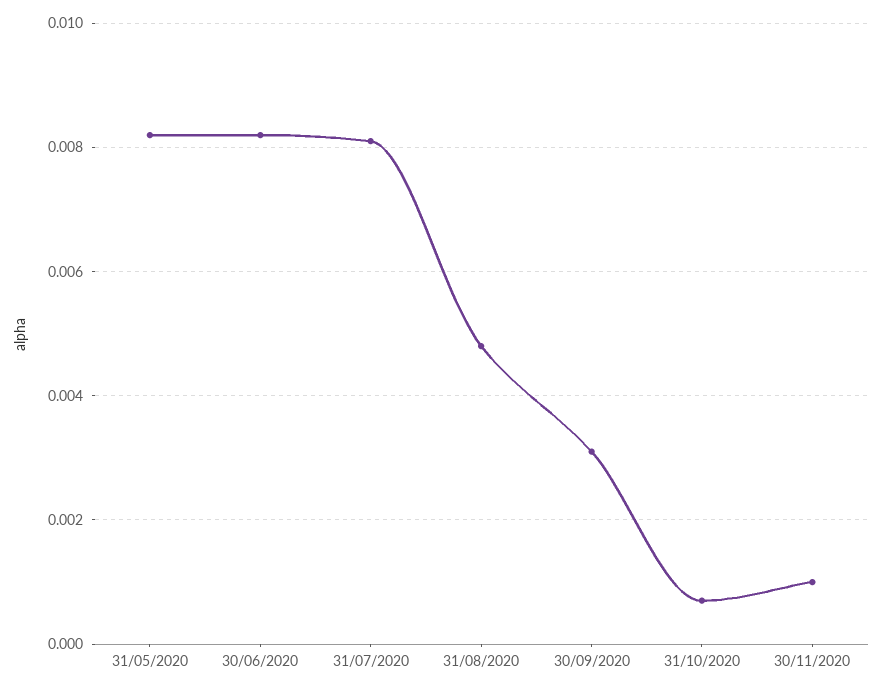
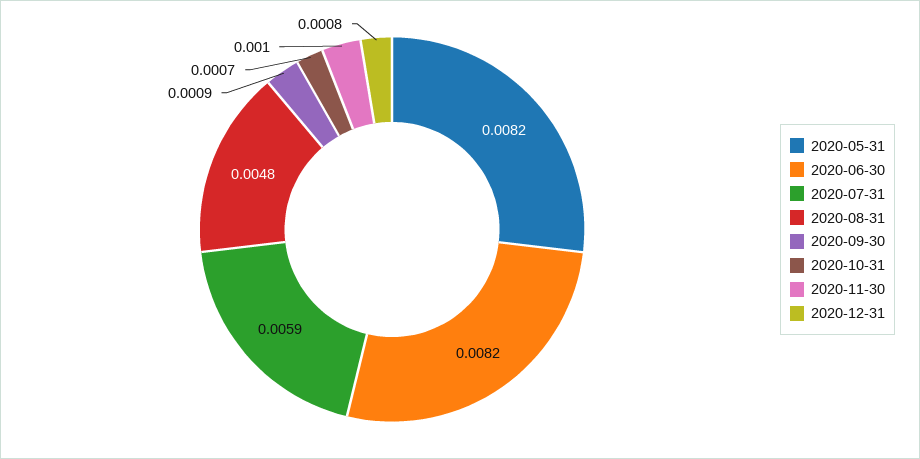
31/07/2020: 0.008 -> 0.0059
30/09/2020: 0.003 -> 0.0009
2020-12-31: none -> 0.0008

